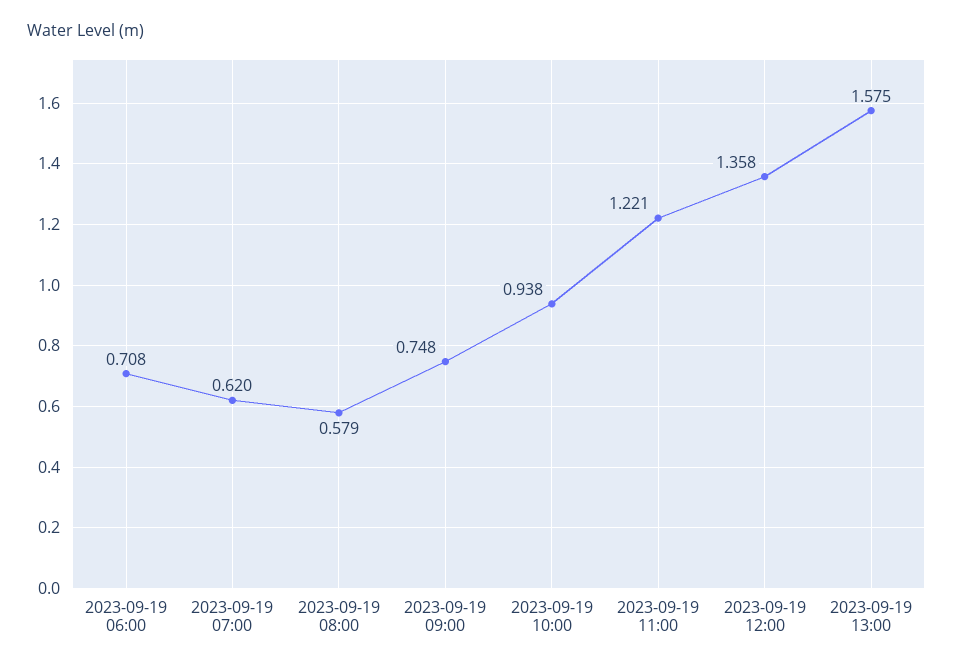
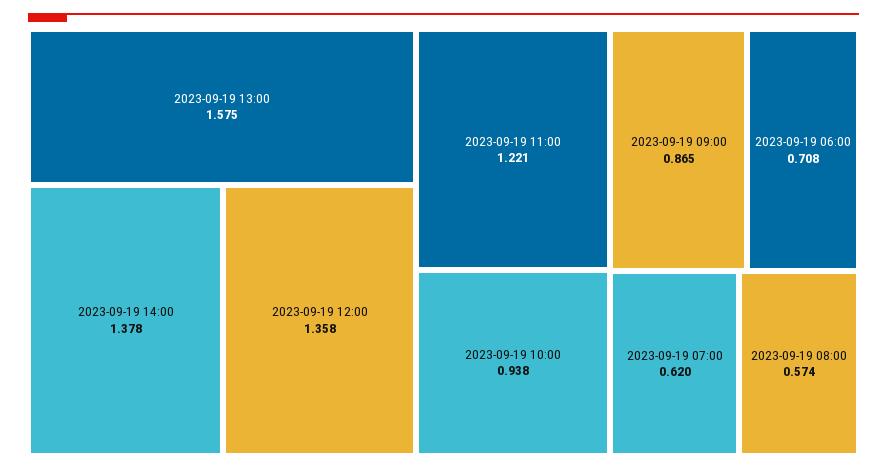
2023-09-19 08:00: 0.579 -> 0.574
2023-09-19 09:00: 0.748 -> 0.865
2023-09-19 14:00: none -> 1.378

